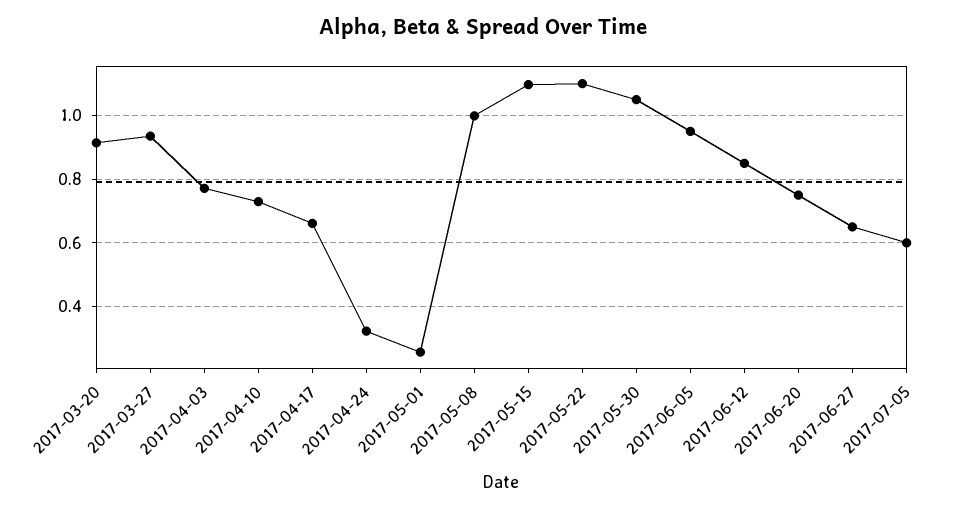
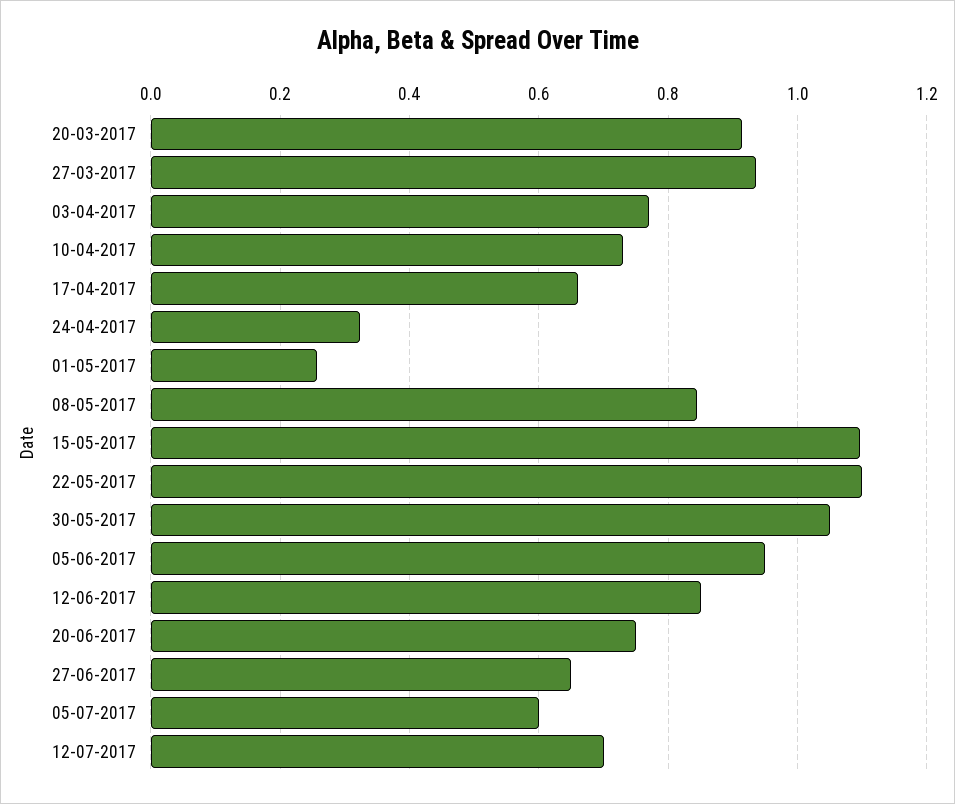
2017-05-08: 1 -> 0.84
12-07-2017: none -> 0.7

